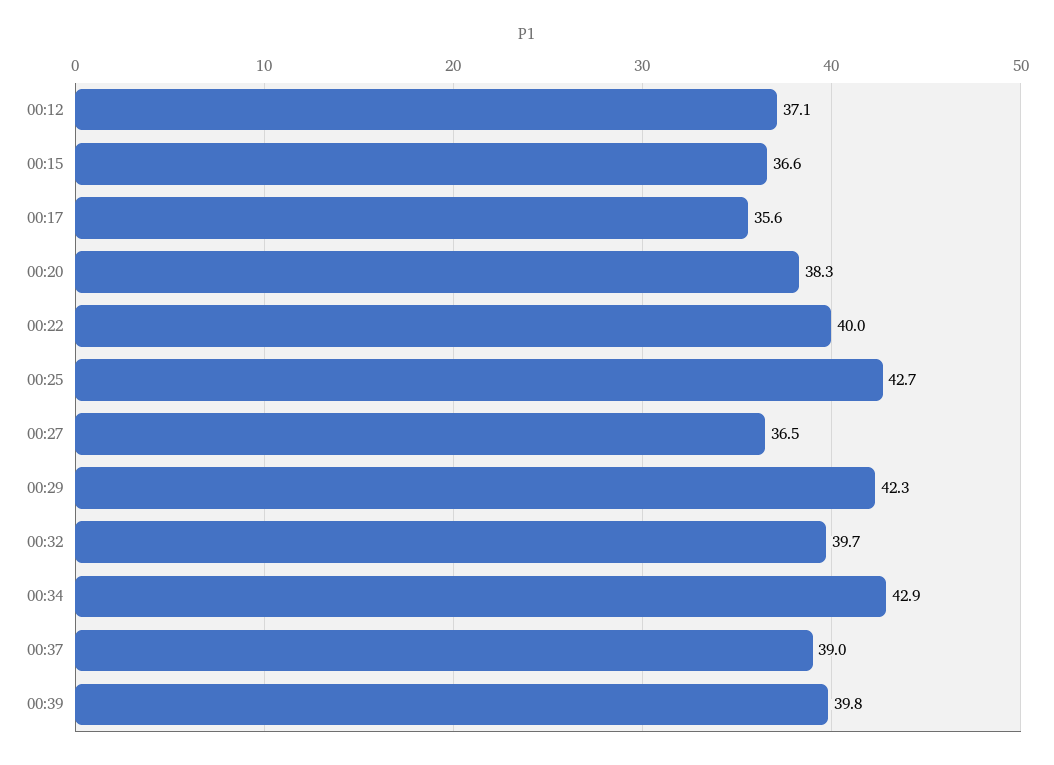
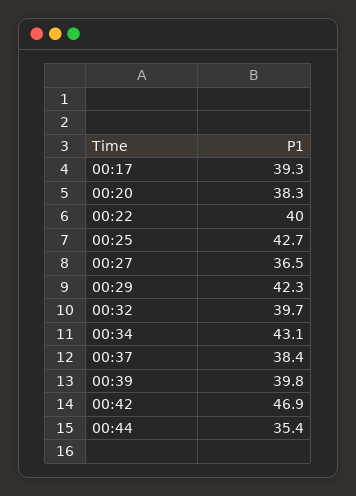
00:12: 37.1 -> none
00:15: 36.6 -> none
00:17: 35.6 -> 39.3
00:34: 42.9 -> 43.1
00:37: 39 -> 38.4
00:42: none -> 46.9
00:44: none -> 35.4

